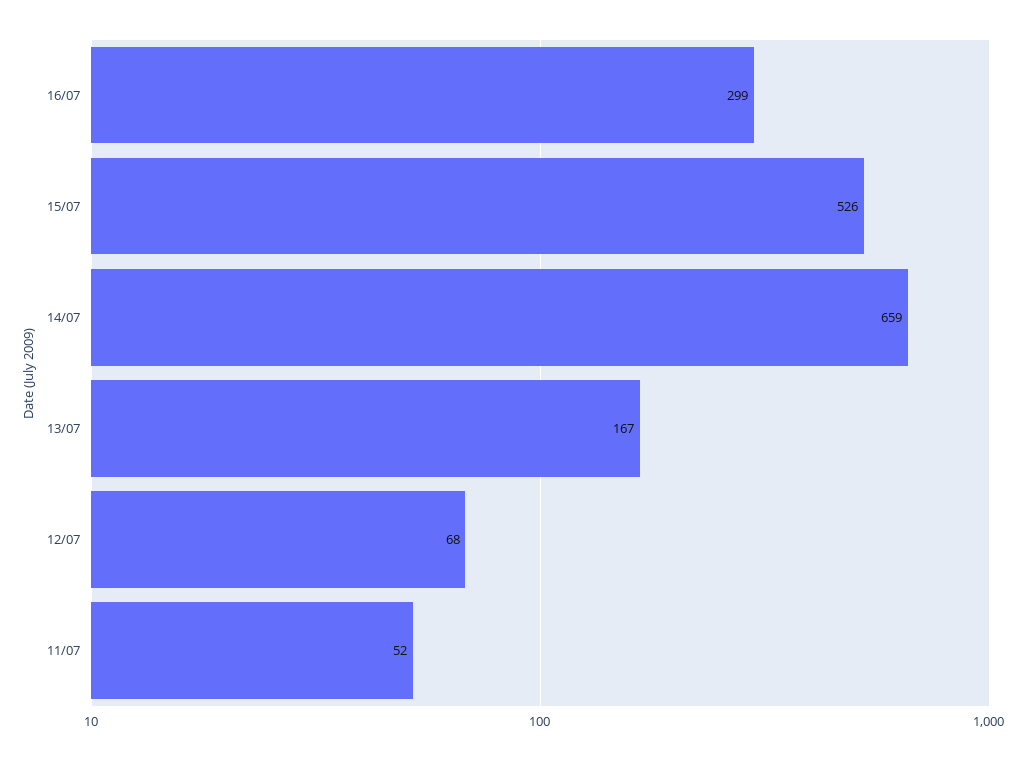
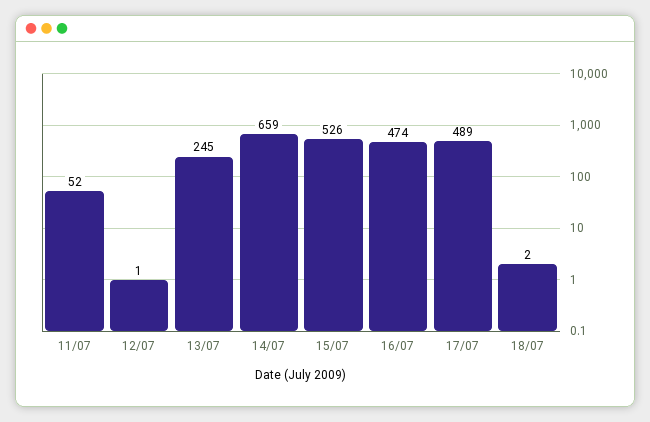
16/07: 299 -> 474
13/07: 167 -> 245
12/07: 68 -> 1
17/07: none -> 489
18/07: none -> 2

